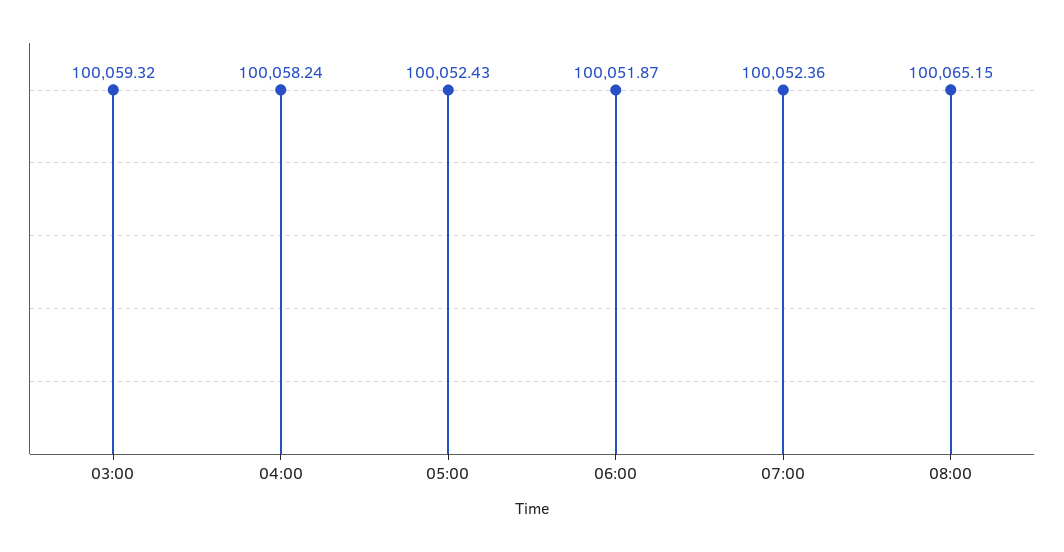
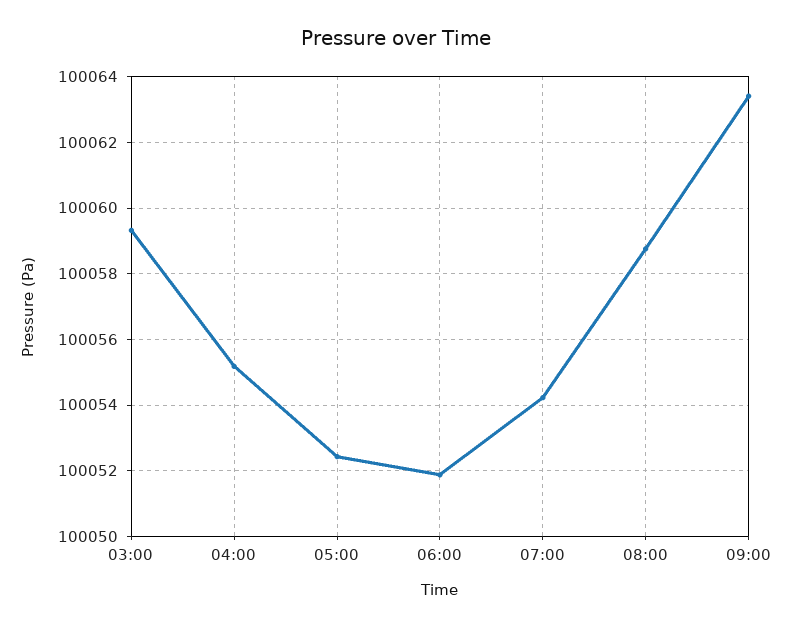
04:00: 100058.24 -> 100055.2
07:00: 100052.36 -> 100054.2
08:00: 100065.15 -> 100058.8
09:00: none -> 100063.4

